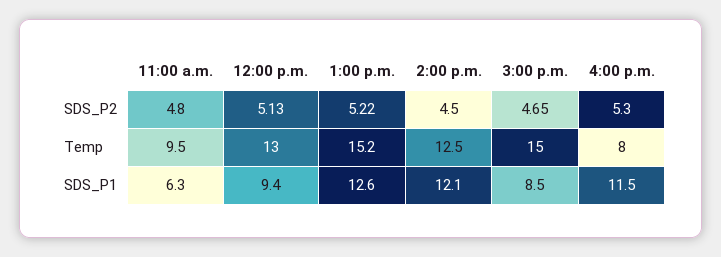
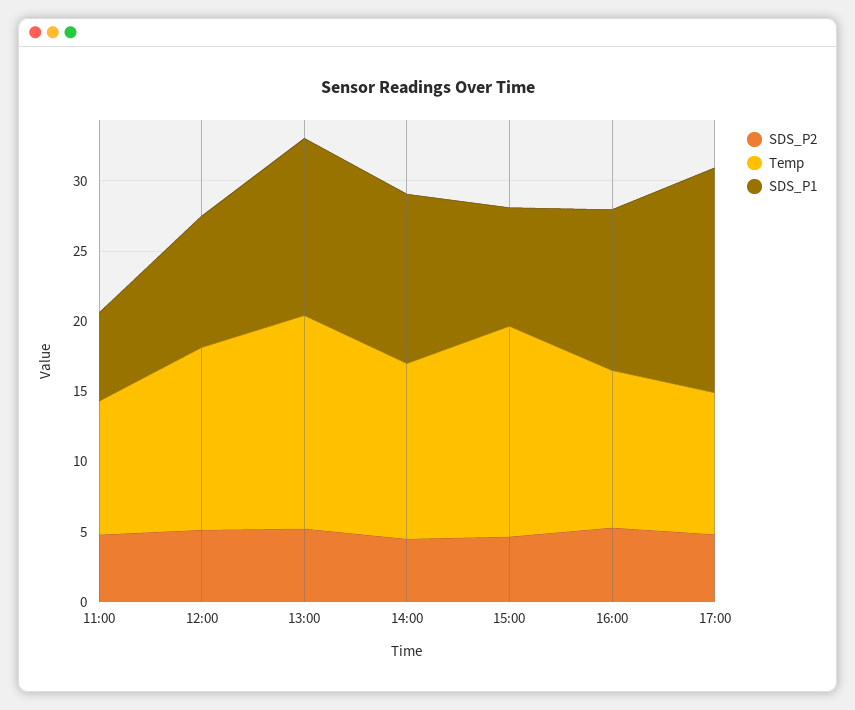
Temp, 4:00 p.m.: 8 -> 11
SDS_P2, 17:00: none -> 5
Temp, 17:00: none -> 10
SDS_P1, 17:00: none -> 16

